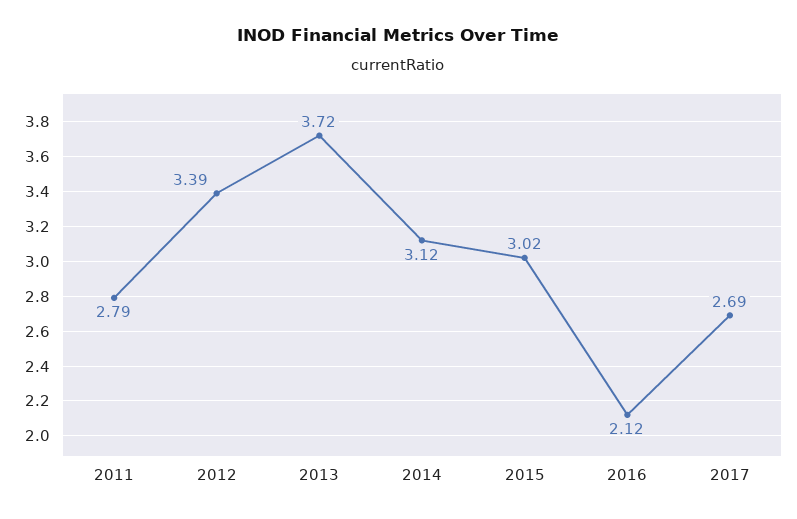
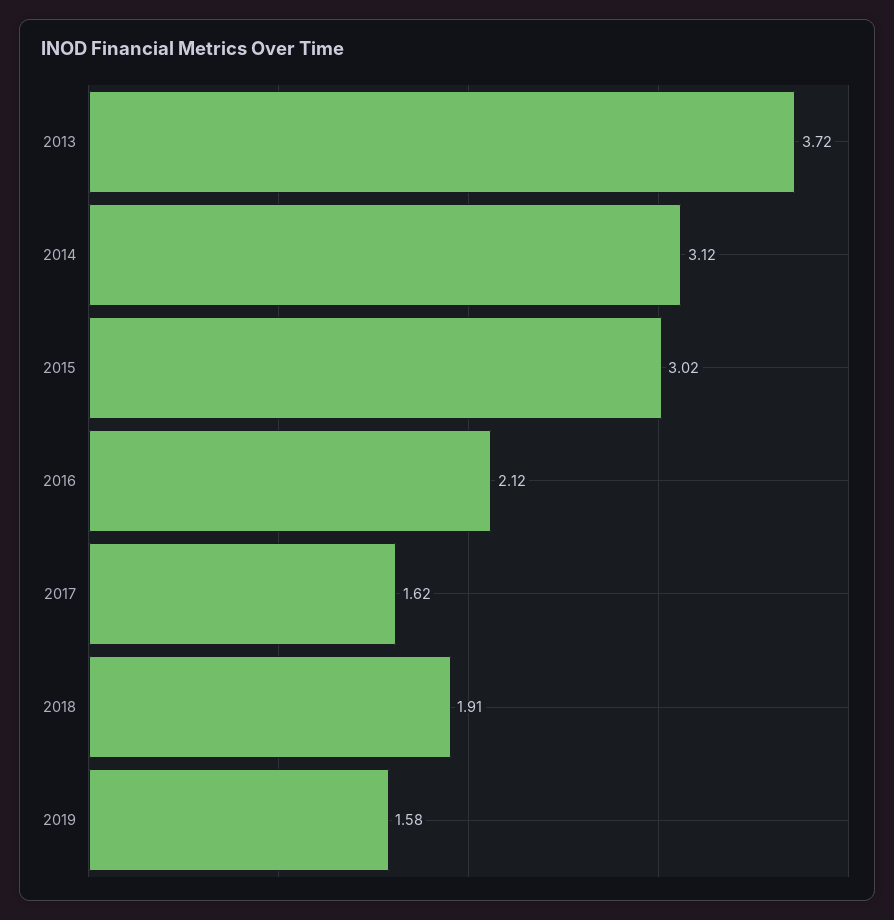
2011: 2.79 -> none
2012: 3.39 -> none
2017: 2.69 -> 1.62
2018: none -> 1.91
2019: none -> 1.58

